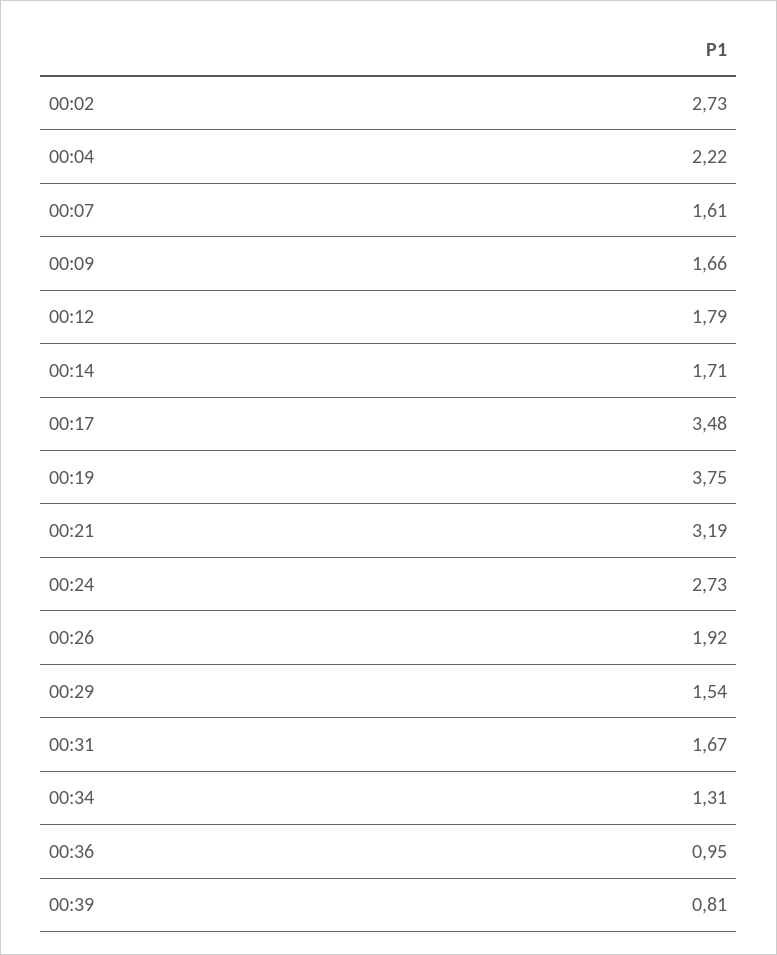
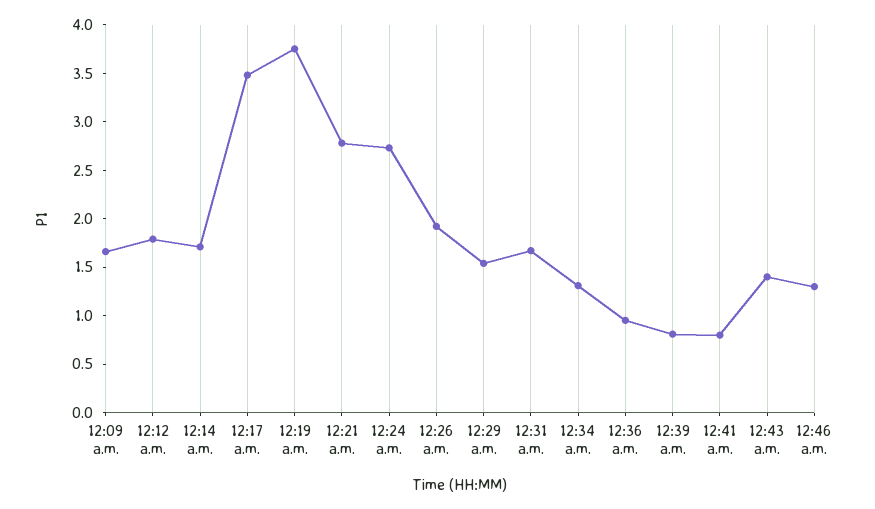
00:02: 2.73 -> none
00:04: 2.22 -> none
00:07: 1.61 -> none
00:21: 3.19 -> 2.8
12:41 a.m.: none -> 0.8
12:43 a.m.: none -> 1.4
12:46 a.m.: none -> 1.3

